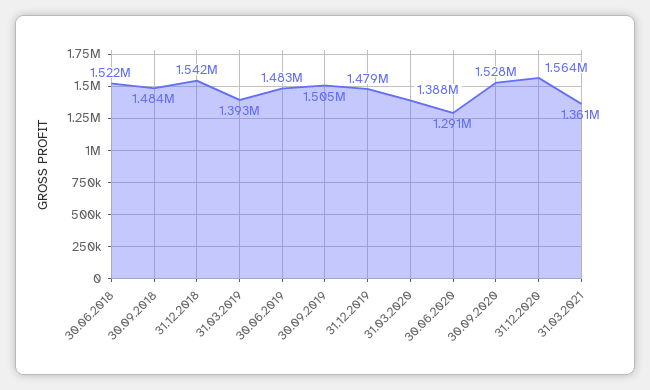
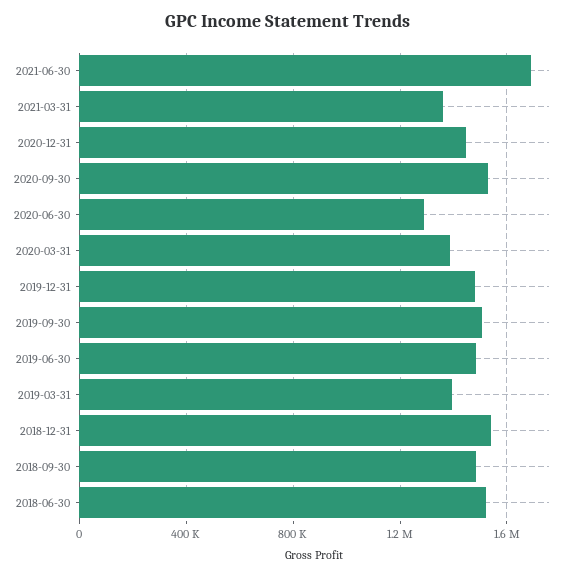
31.12.2020: 1564000 -> 1450000
2021-06-30: none -> 1700000

